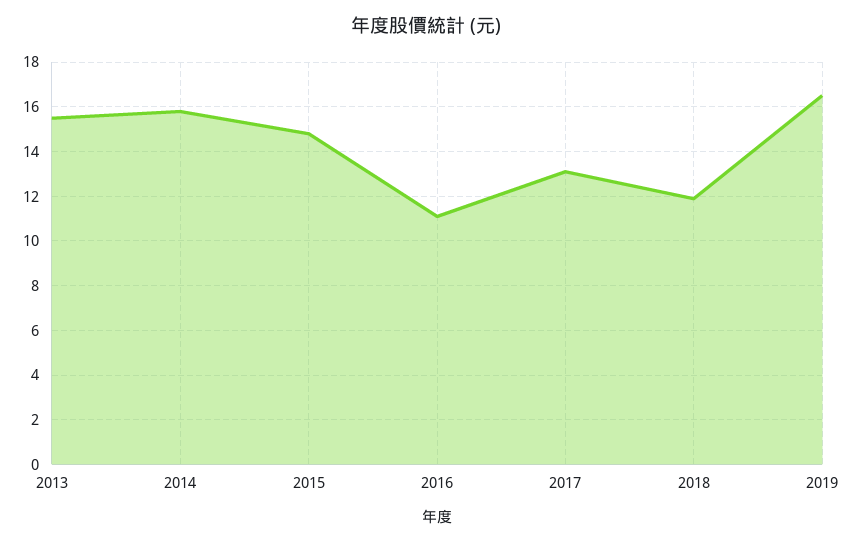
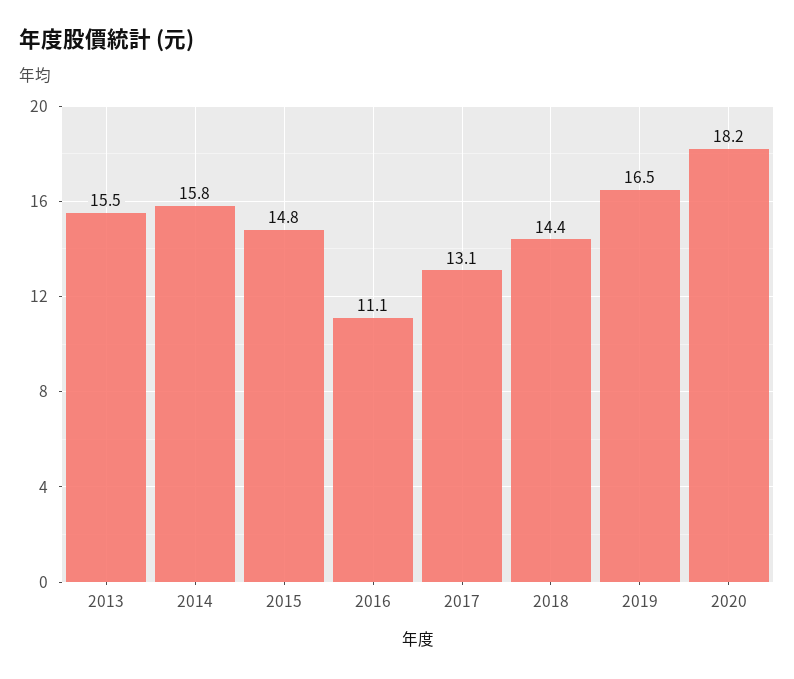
2018: 12 -> 14.4
2020: none -> 18.2

